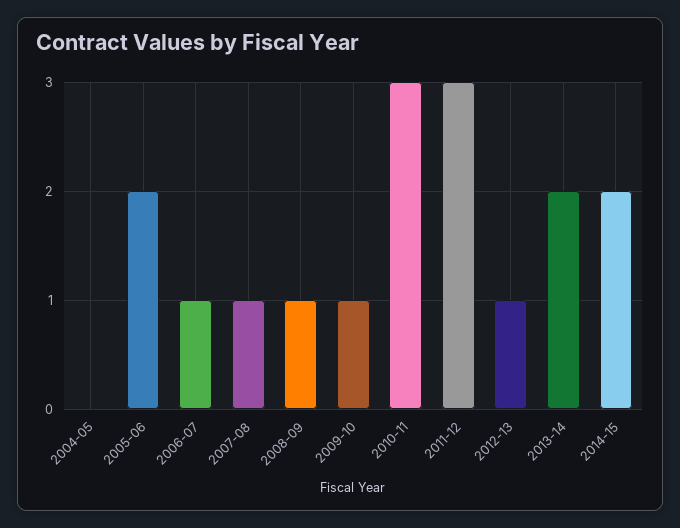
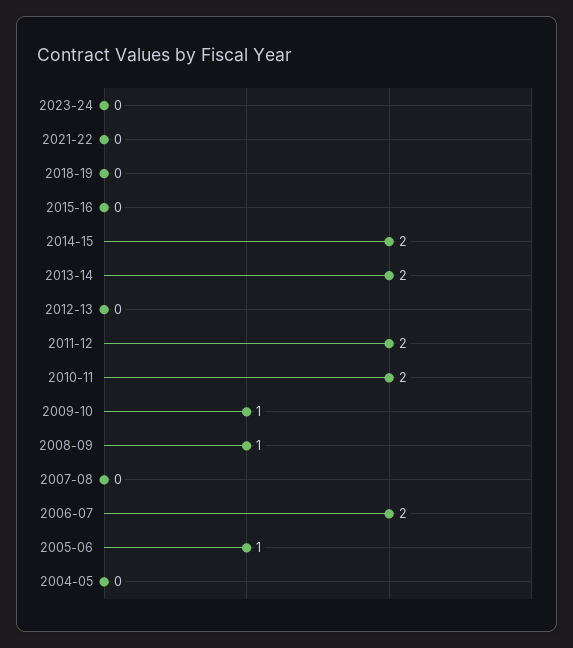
2005-06: 2 -> 1
2006-07: 1 -> 2
2007-08: 1 -> 0
2010-11: 3 -> 2
2011-12: 3 -> 2
2012-13: 1 -> 0
2023-24: none -> 0
2021-22: none -> 0
2018-19: none -> 0
2015-16: none -> 0

